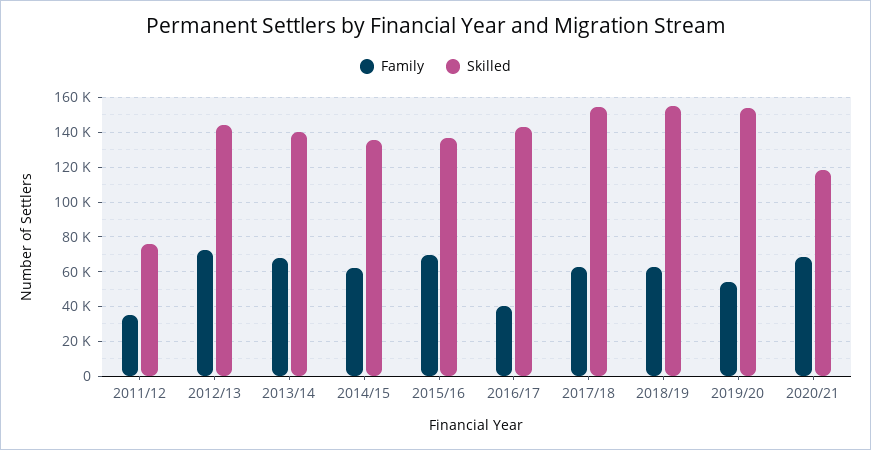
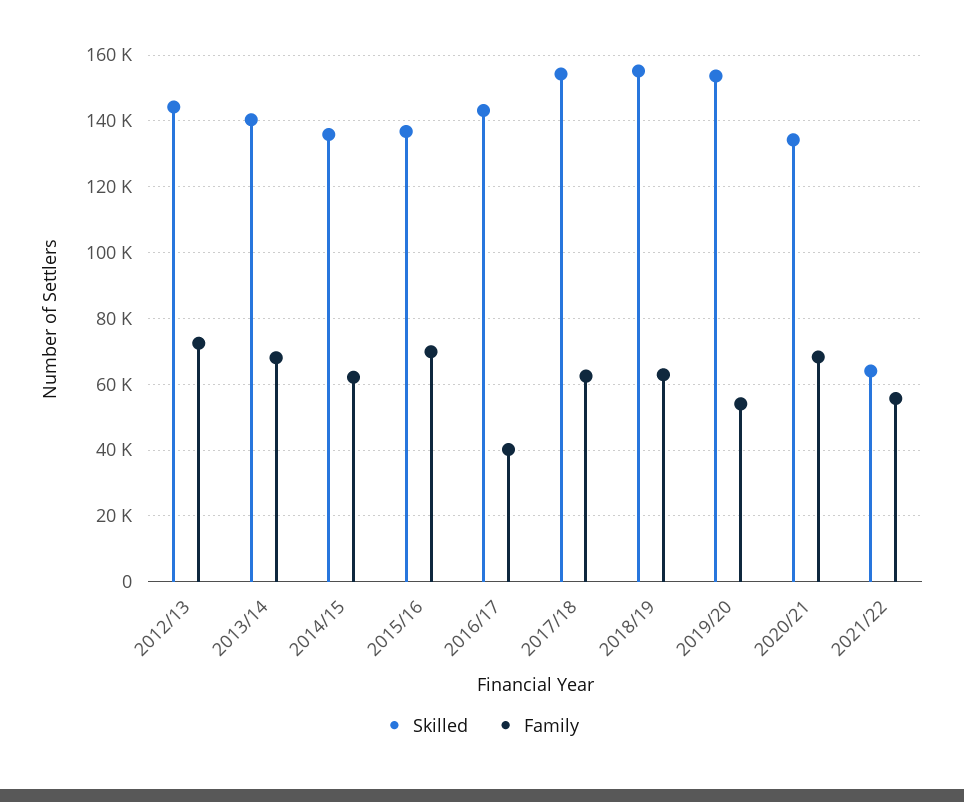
Family, 2011/12: 35000 -> none
Skilled, 2011/12: 75000 -> none
Skilled, 2020/21: 120000 -> 134000
Skilled, 2021/22: none -> 64000
Family, 2021/22: none -> 56000

